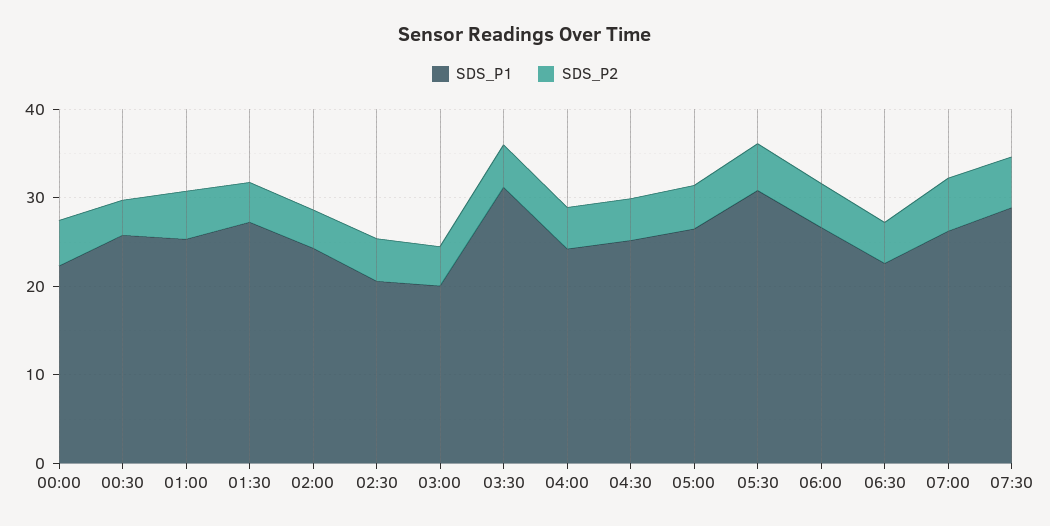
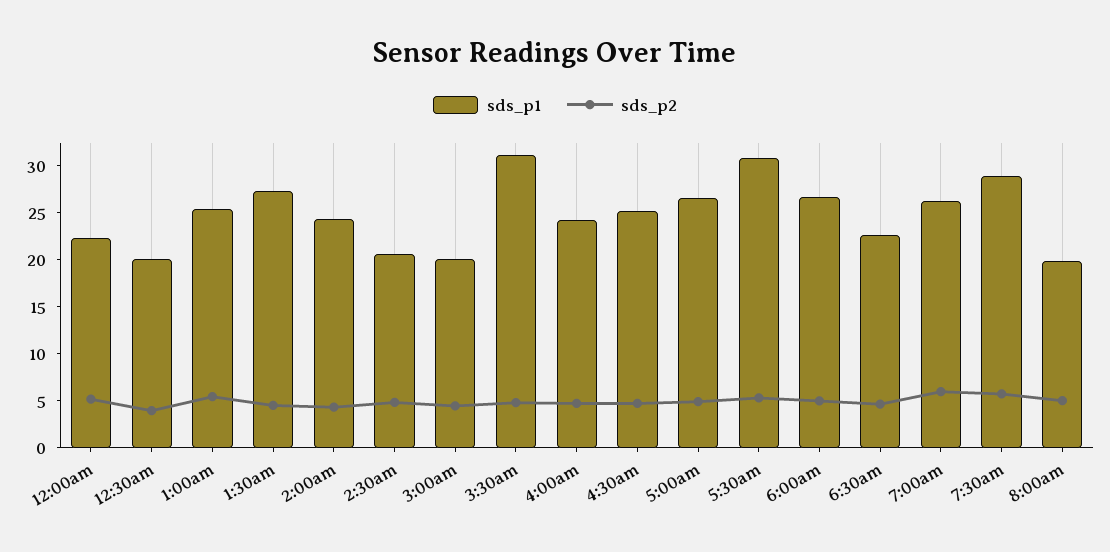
SDS_P1, 00:30: 26 -> 20
SDS_P1, 8:00am: none -> 20
SDS_P2, 8:00am: none -> 5

